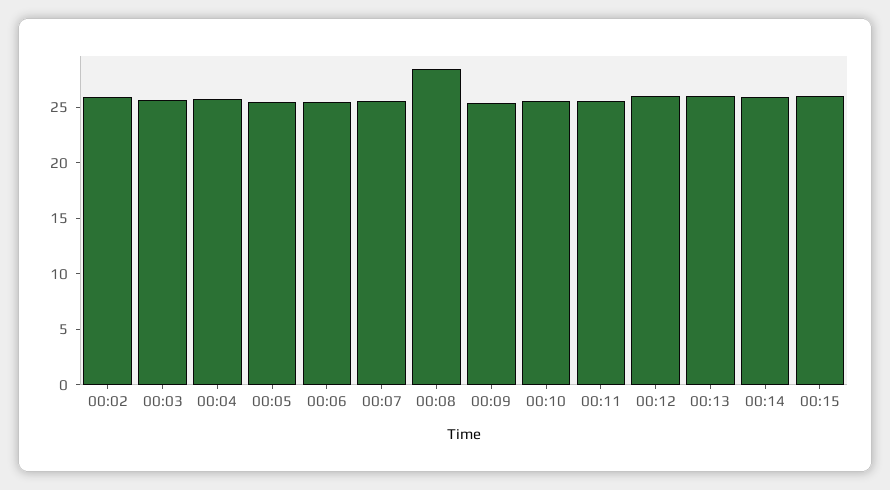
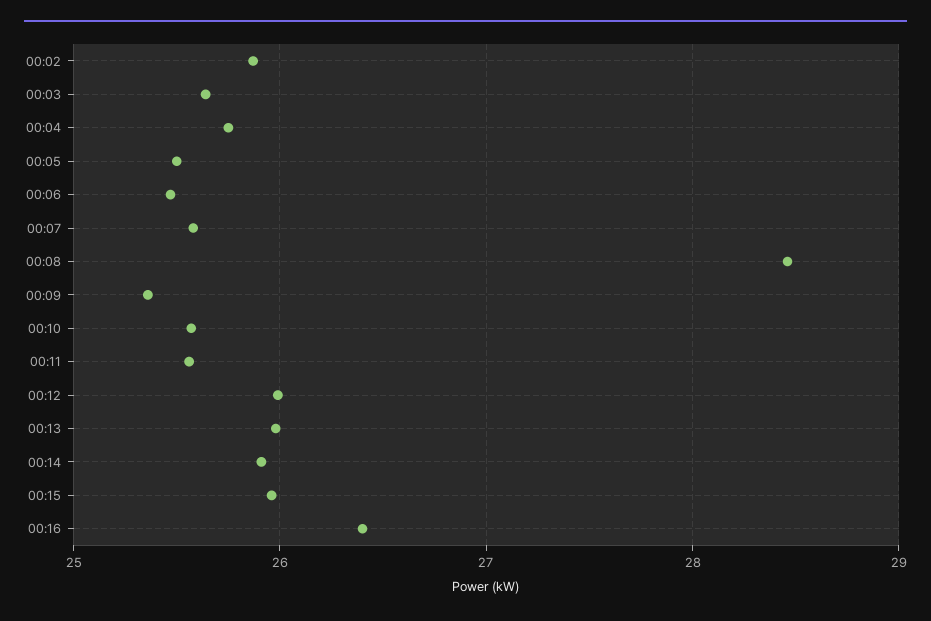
00:16: none -> 26.4

